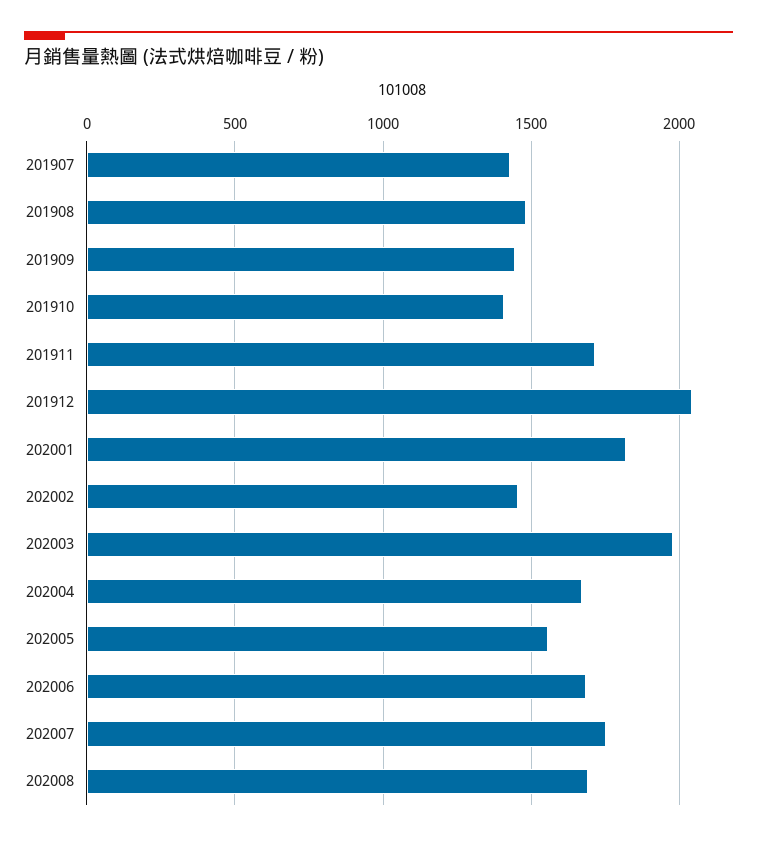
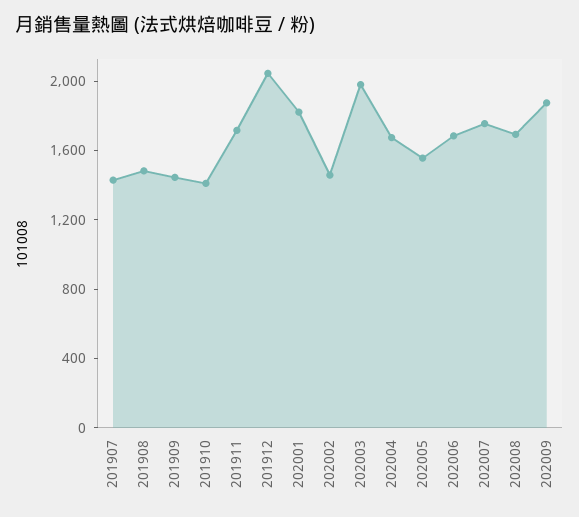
202009: none -> 1900

